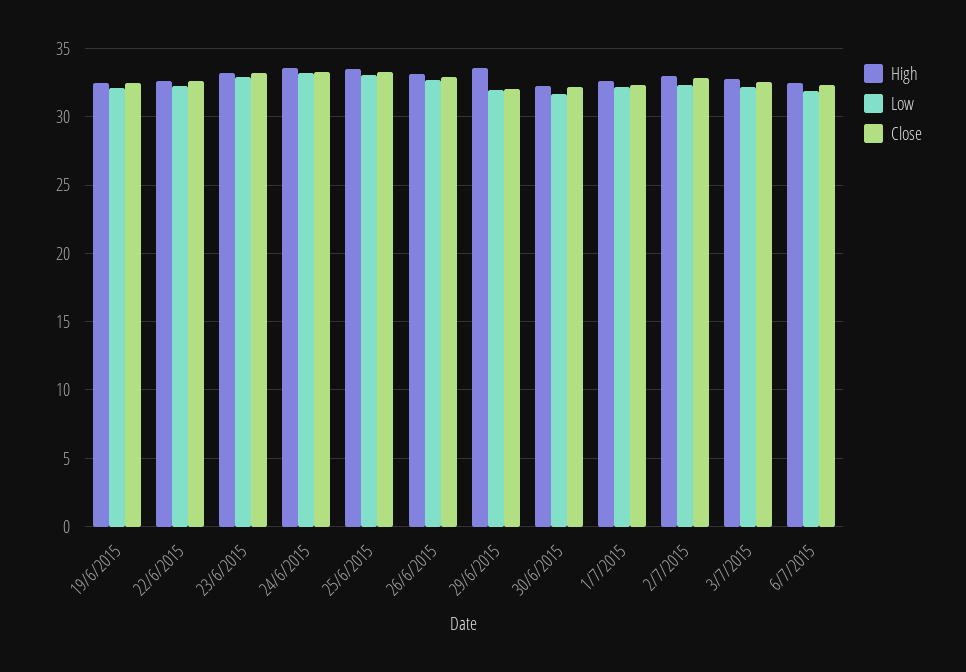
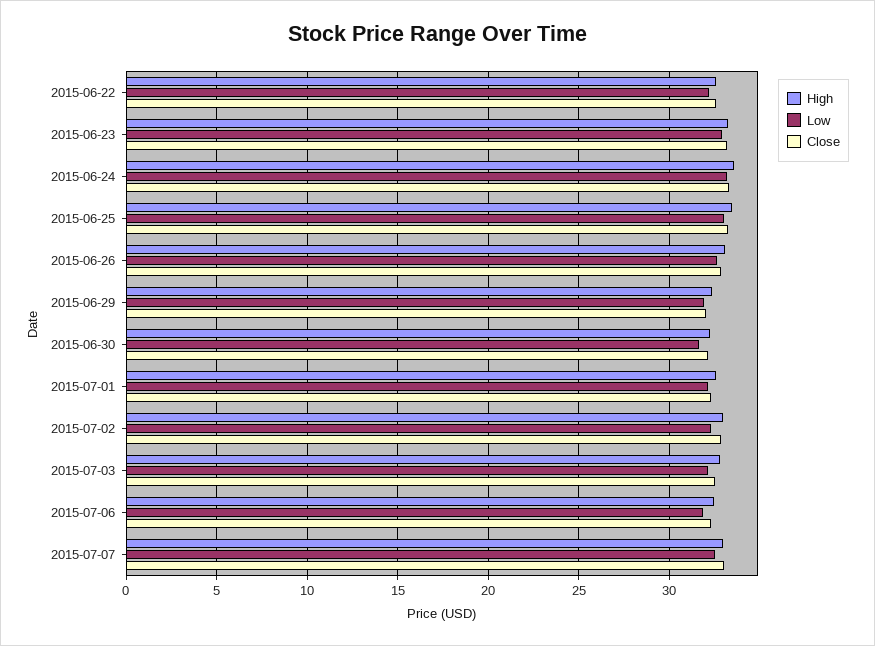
High, 19/6/2015: 32.5 -> none
Low, 19/6/2015: 32 -> none
Close, 19/6/2015: 32.5 -> none
High, 29/6/2015: 33.5 -> 32.5
High, 2015-07-07: none -> 33
Low, 2015-07-07: none -> 32.5
Close, 2015-07-07: none -> 33

